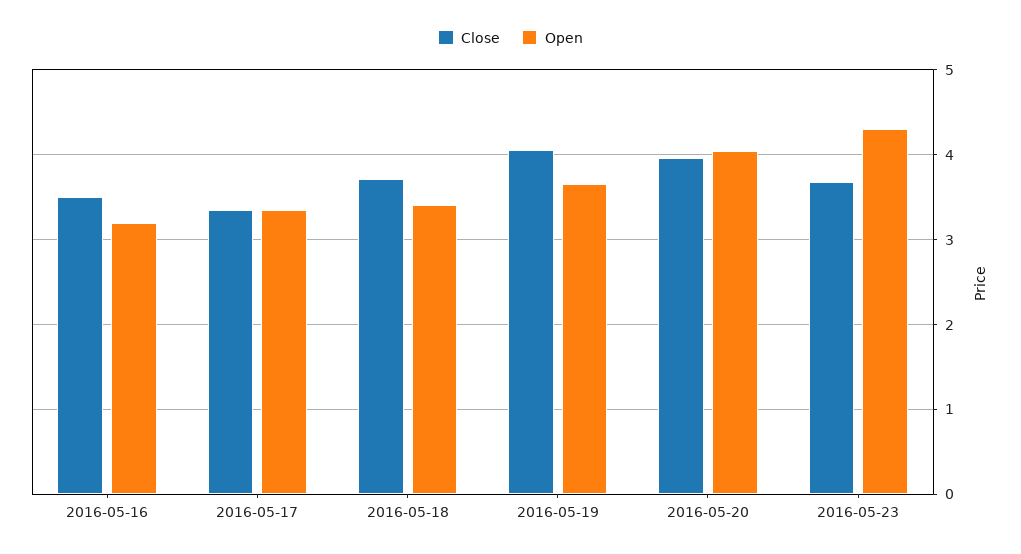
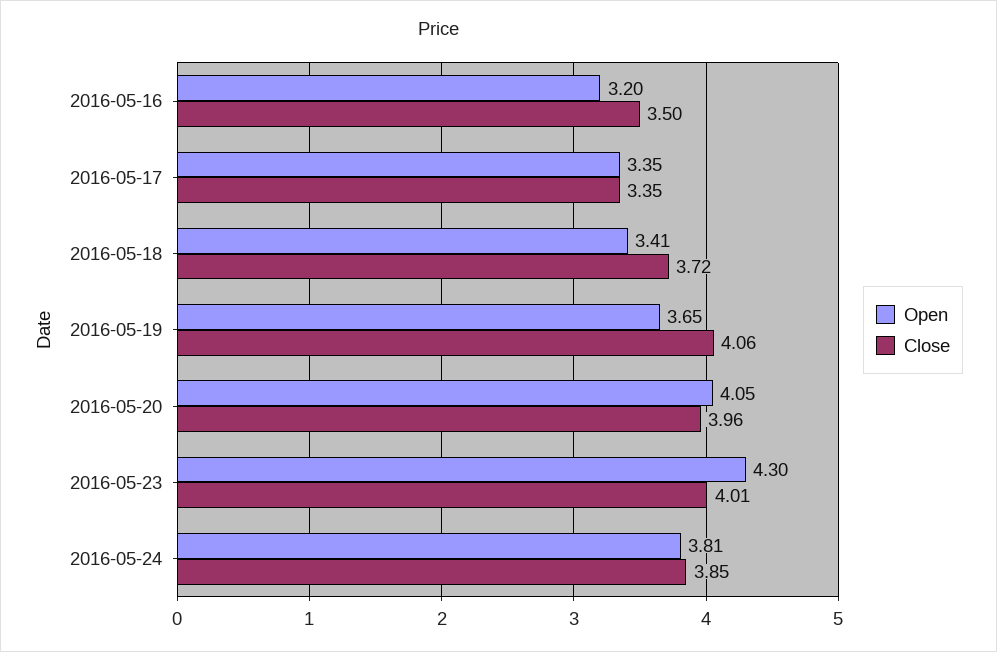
Close, 2016-05-23: 3.7 -> 4.01
Open, 2016-05-24: none -> 3.81
Close, 2016-05-24: none -> 3.85

